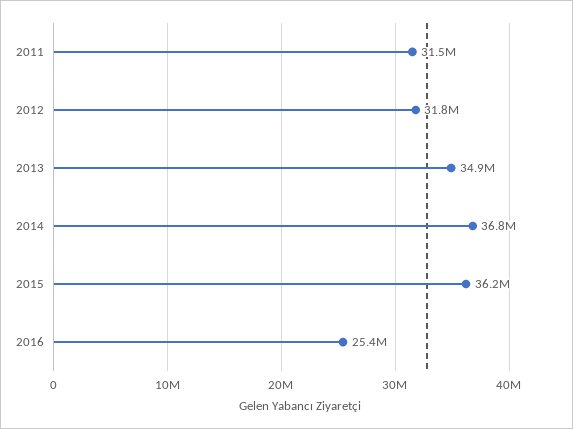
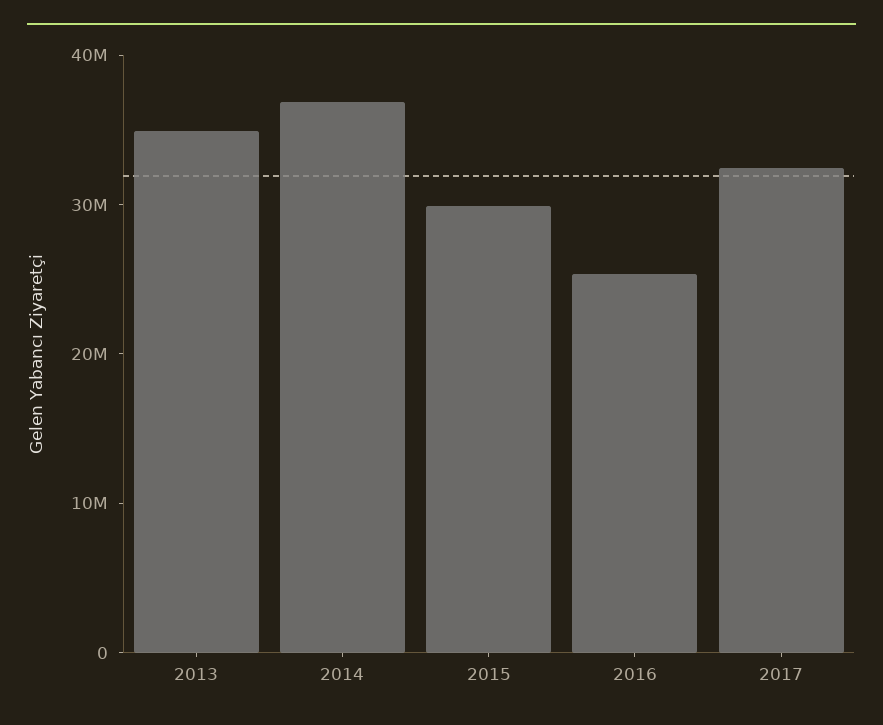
2011: 31500000 -> none
2012: 31800000 -> none
2015: 36200000 -> 30000000
2017: none -> 32000000

